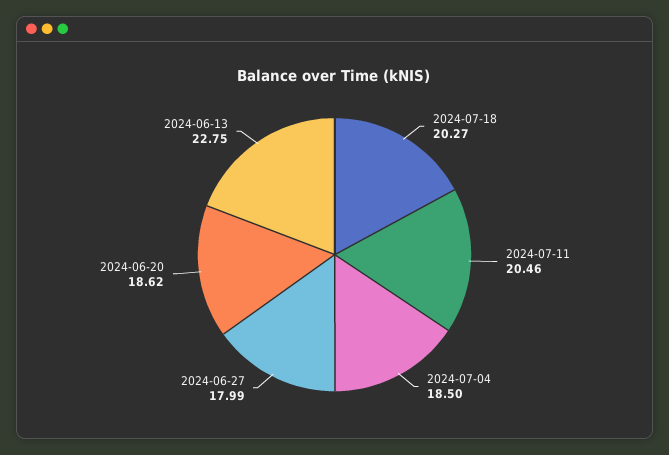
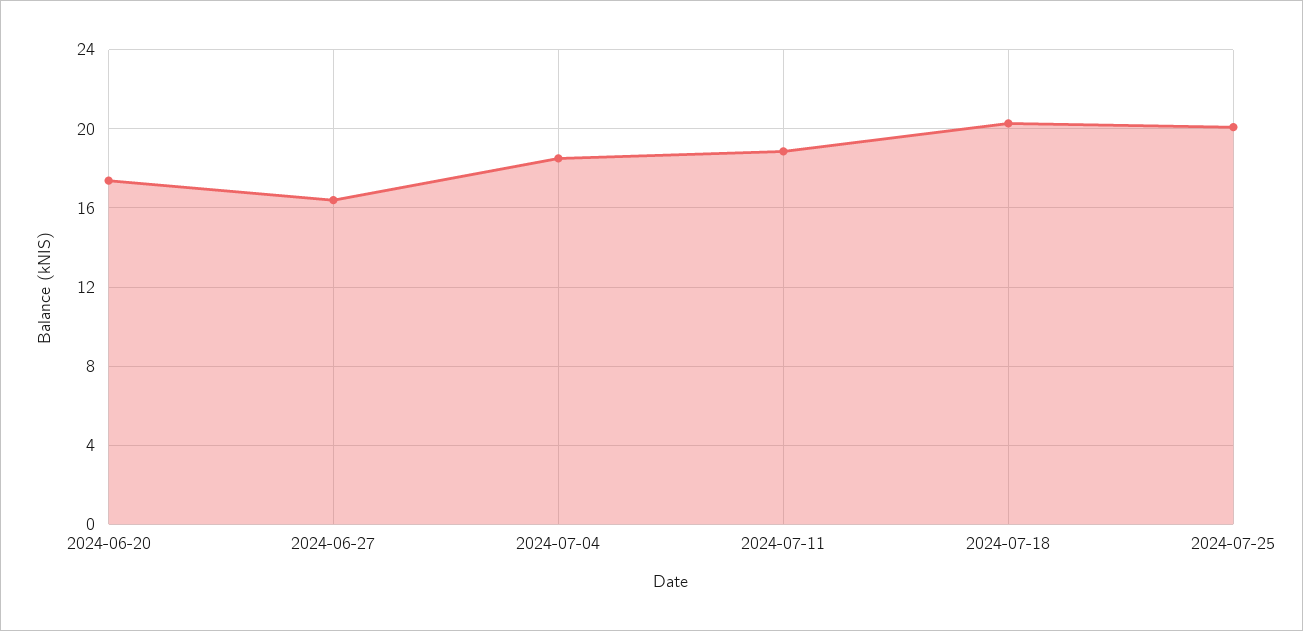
2024-07-11: 20.46 -> 19
2024-06-27: 17.99 -> 16.5
2024-06-20: 18.62 -> 17.5
2024-06-13: 22.75 -> none
2024-07-25: none -> 20

